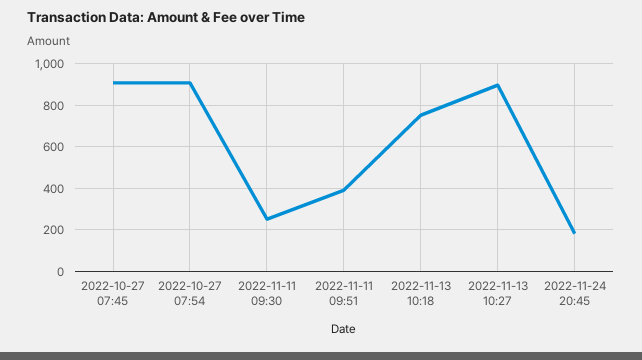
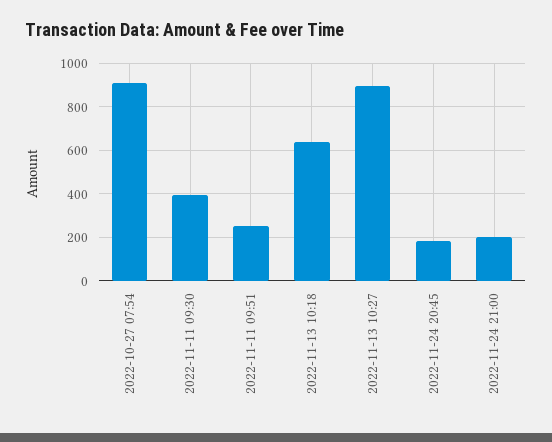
2022-10-27 07:45: 900 -> none
2022-11-11 09:30: 250 -> 400
2022-11-11 09:51: 400 -> 250
2022-11-13 10:18: 750 -> 650
2022-11-24 21:00: none -> 200

